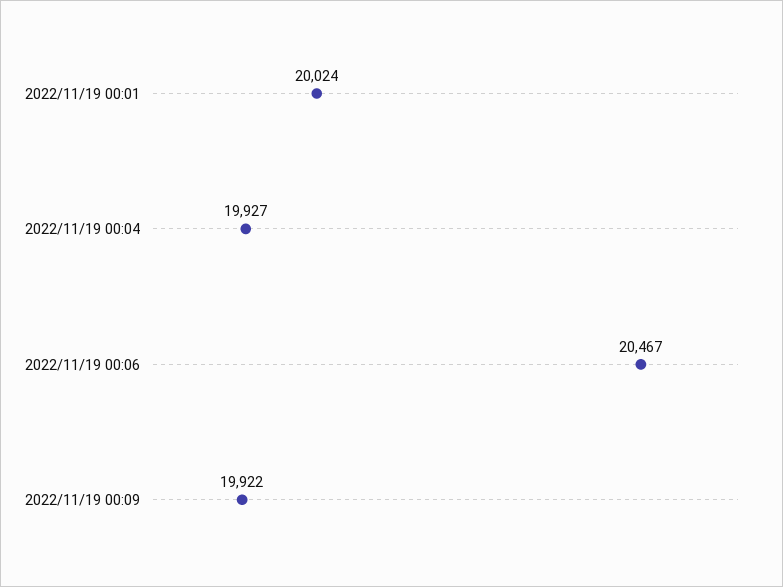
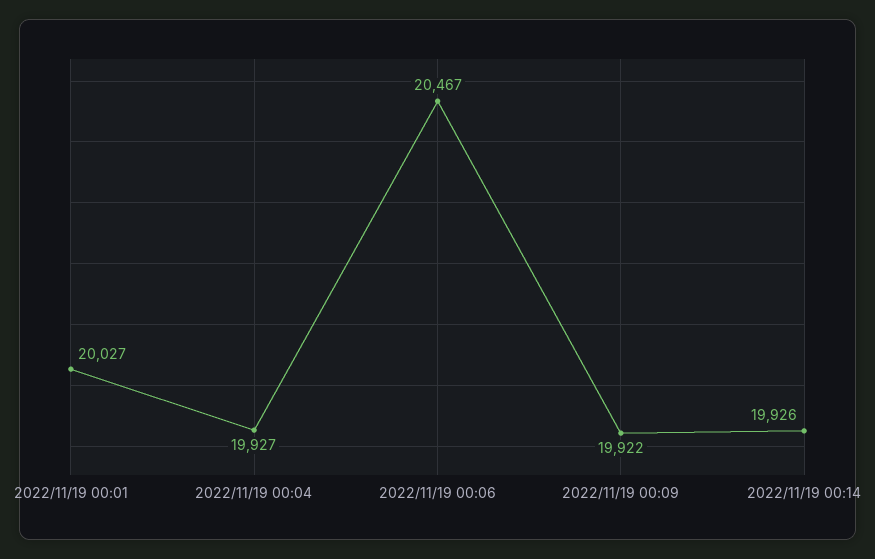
2022/11/19 00:01: 20024 -> 20027
2022/11/19 00:14: none -> 19926

